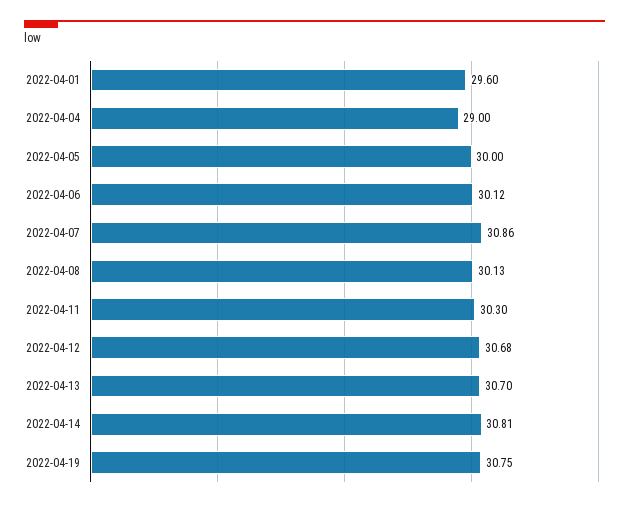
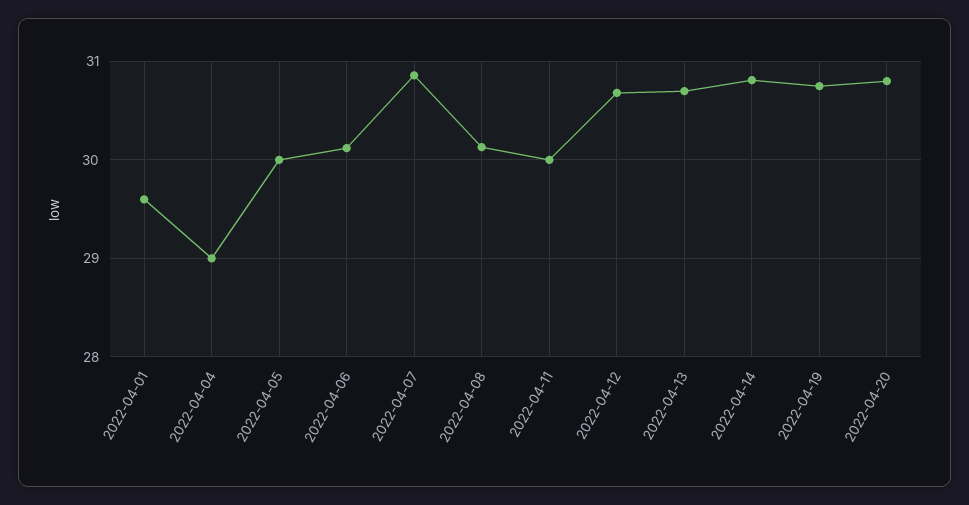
2022-04-11: 30.3 -> 30
2022-04-20: none -> 30.8

